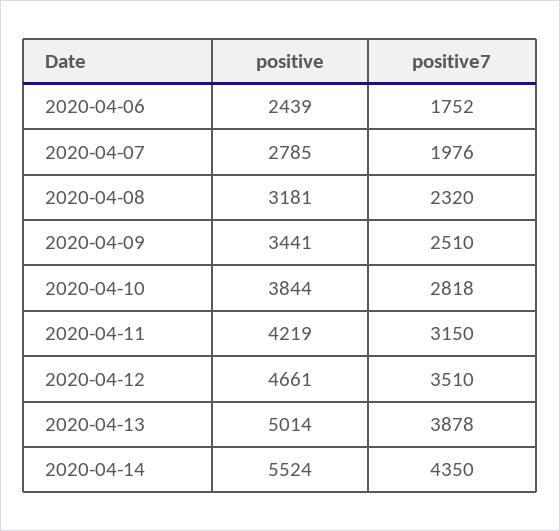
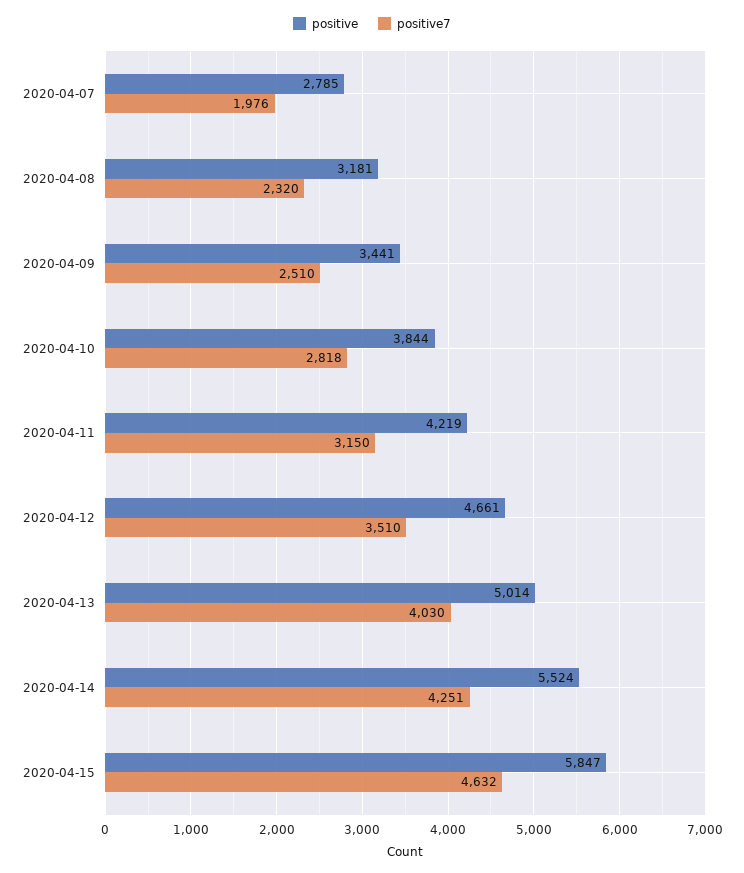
positive, 2020-04-06: 2439 -> none
positive7, 2020-04-06: 1752 -> none
positive7, 2020-04-13: 3878 -> 4030
positive7, 2020-04-14: 4350 -> 4251
positive, 2020-04-15: none -> 5847
positive7, 2020-04-15: none -> 4632

